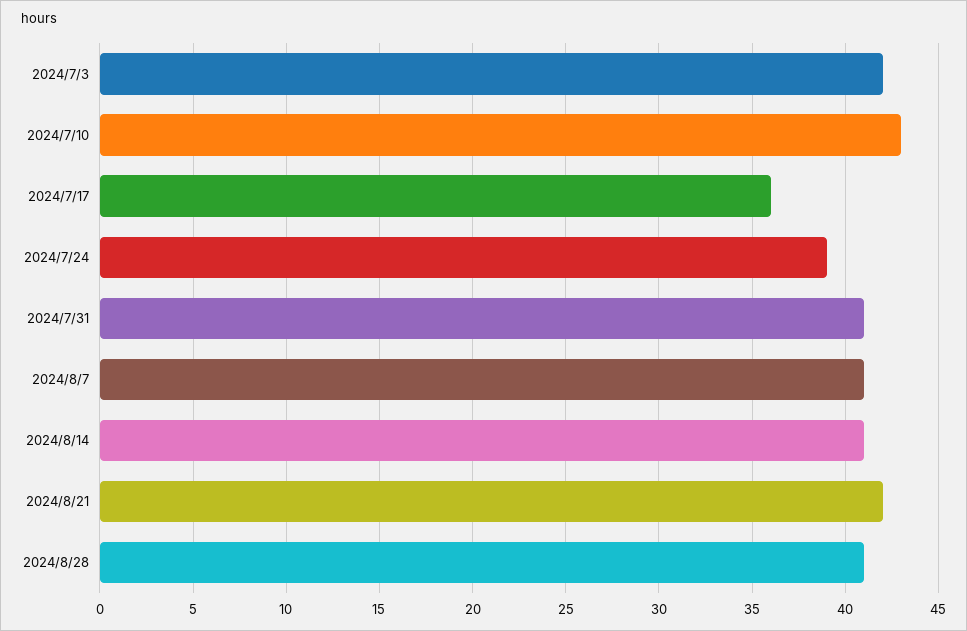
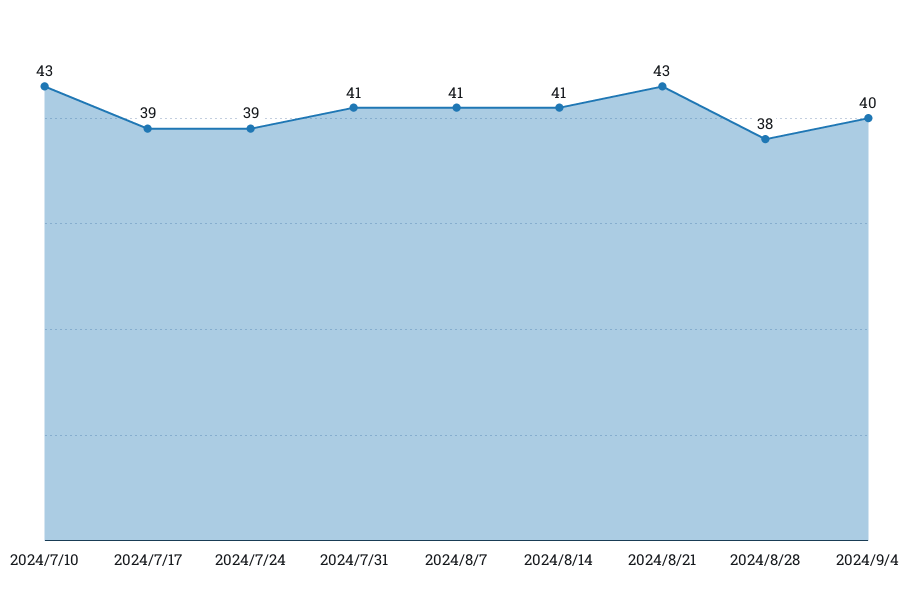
2024/7/3: 42 -> none
2024/7/17: 36 -> 39
2024/8/21: 42 -> 43
2024/8/28: 41 -> 38
2024/9/4: none -> 40

